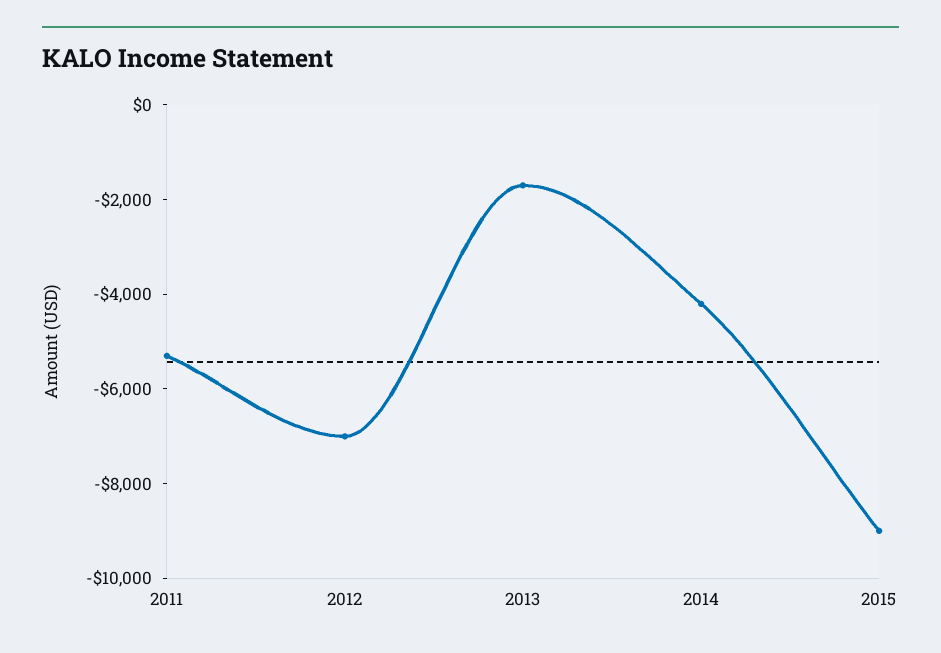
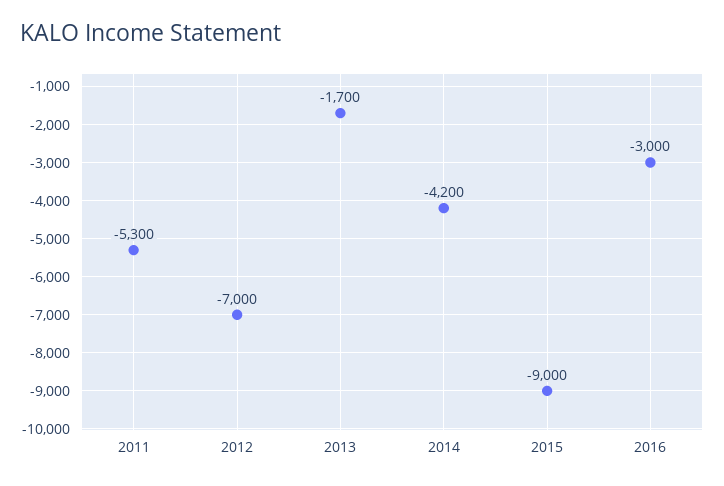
2016: none -> -3000

